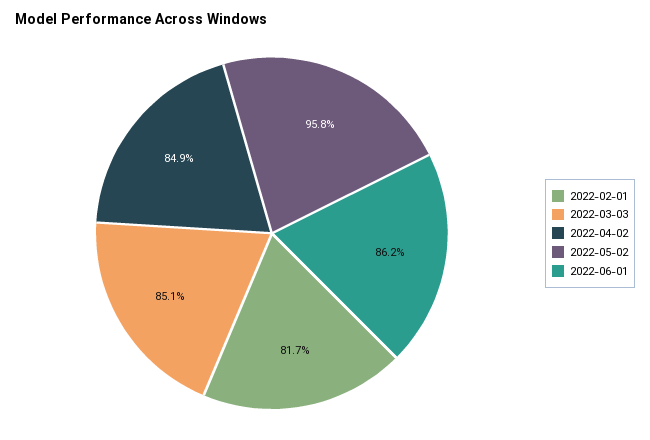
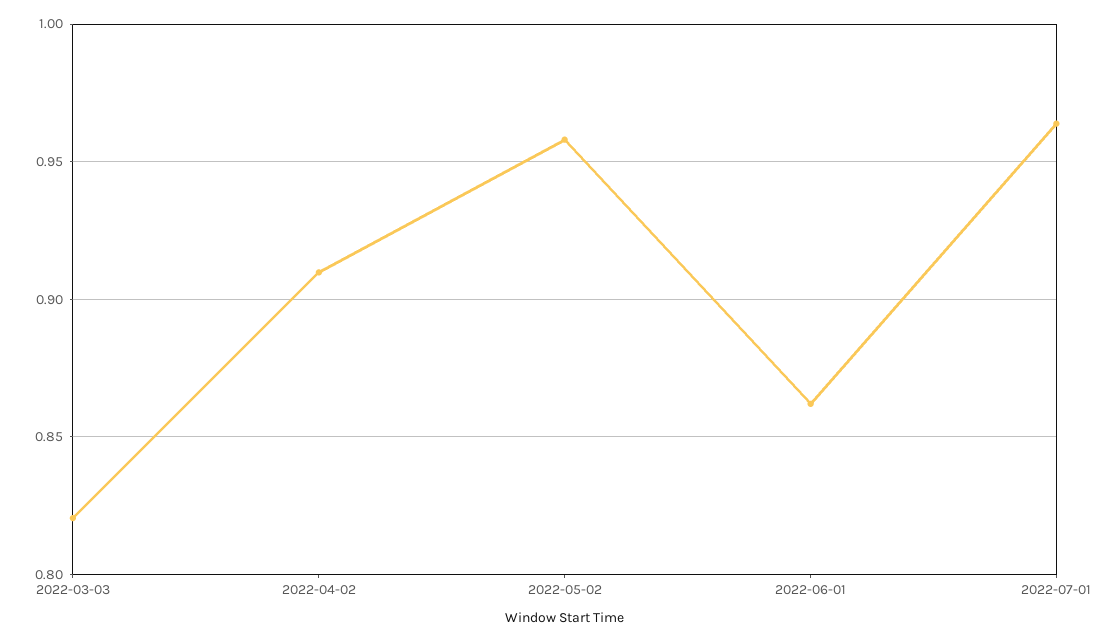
2022-02-01: 0.817 -> none
2022-03-03: 0.851 -> 0.82
2022-04-02: 0.849 -> 0.91
2022-07-01: none -> 0.965

